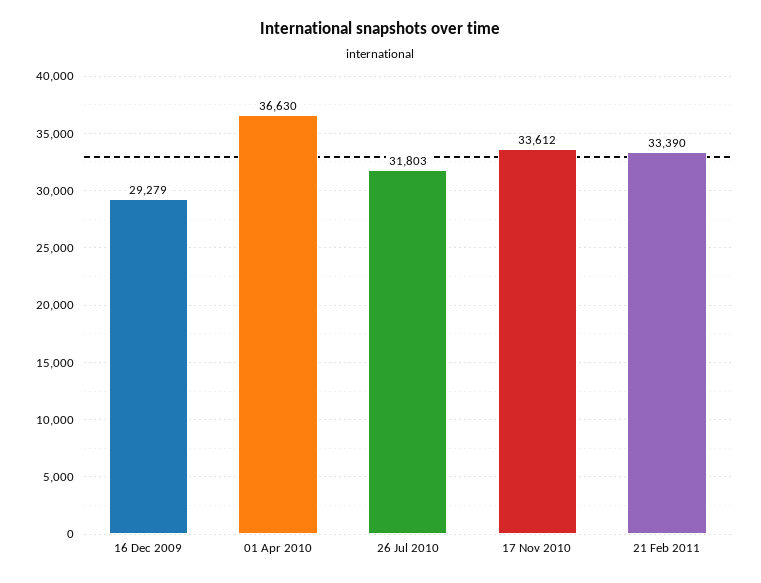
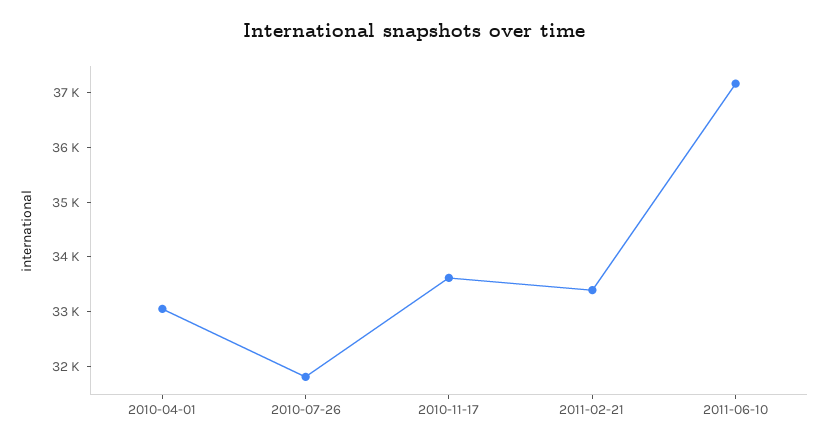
16 Dec 2009: 29279 -> none
01 Apr 2010: 36630 -> 33000
2011-06-10: none -> 37200

